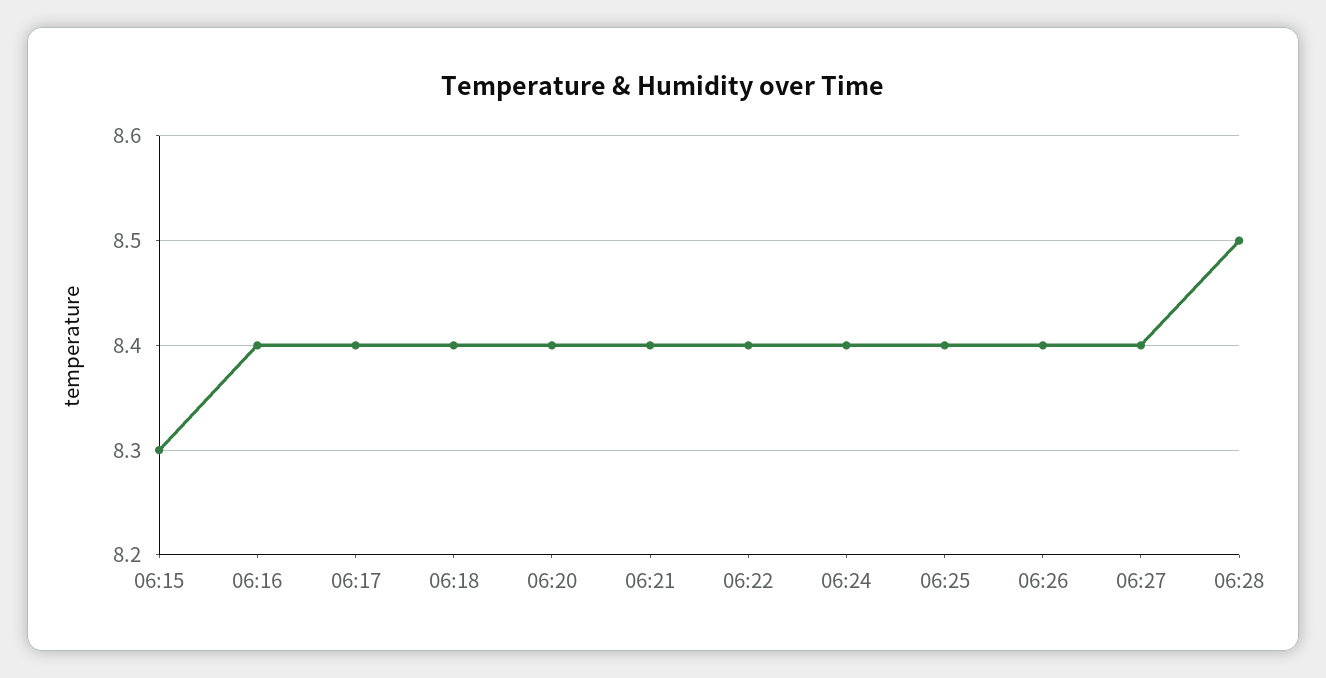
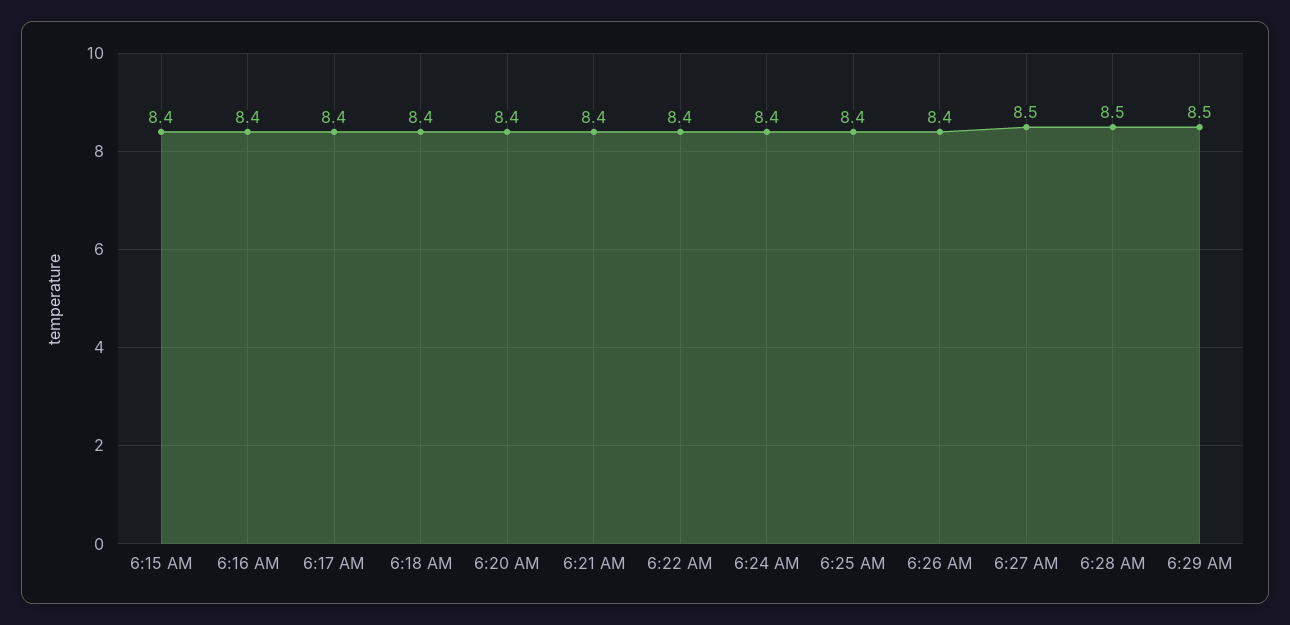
06:15: 8.3 -> 8.4
06:27: 8.4 -> 8.5
6:29 AM: none -> 8.5

